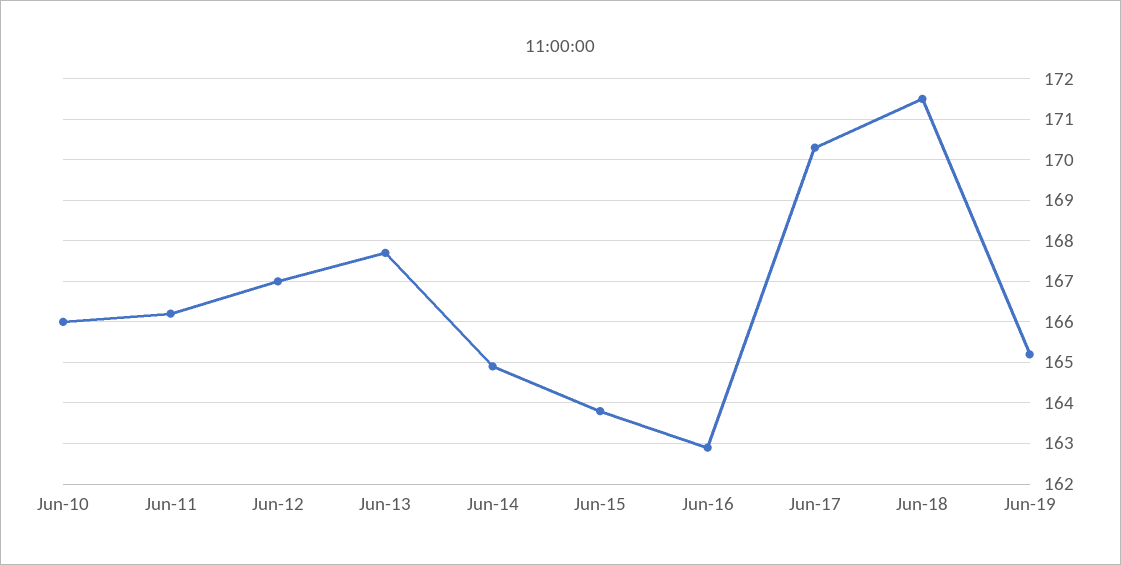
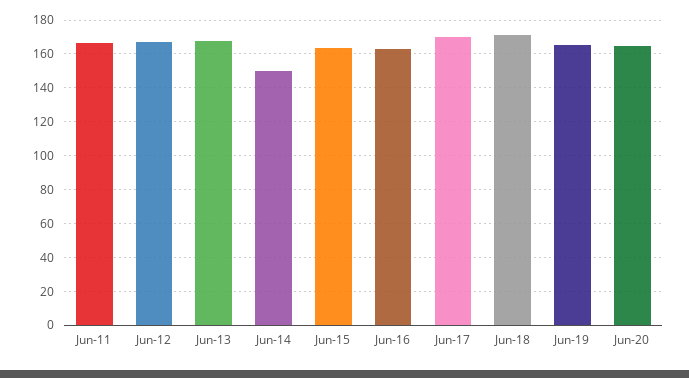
Jun-10: 166 -> none
Jun-14: 165 -> 150
Jun-20: none -> 165

